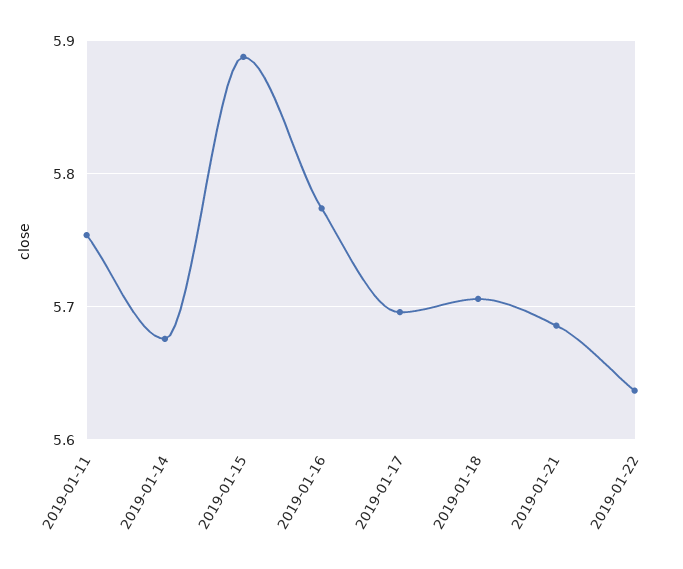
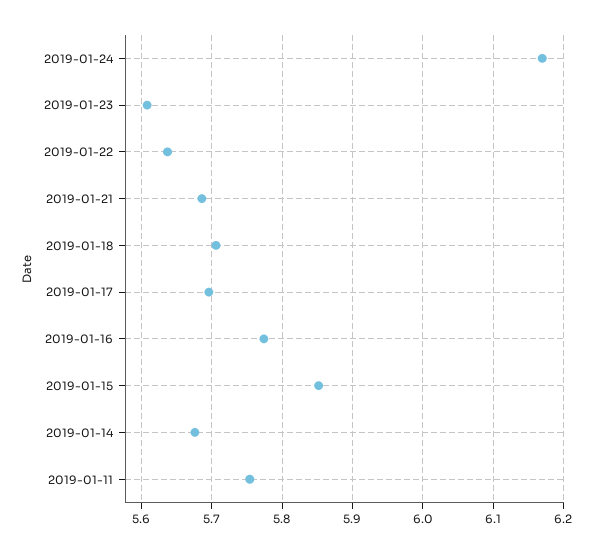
2019-01-15: 5.89 -> 5.85
2019-01-24: none -> 6.17
2019-01-23: none -> 5.61

